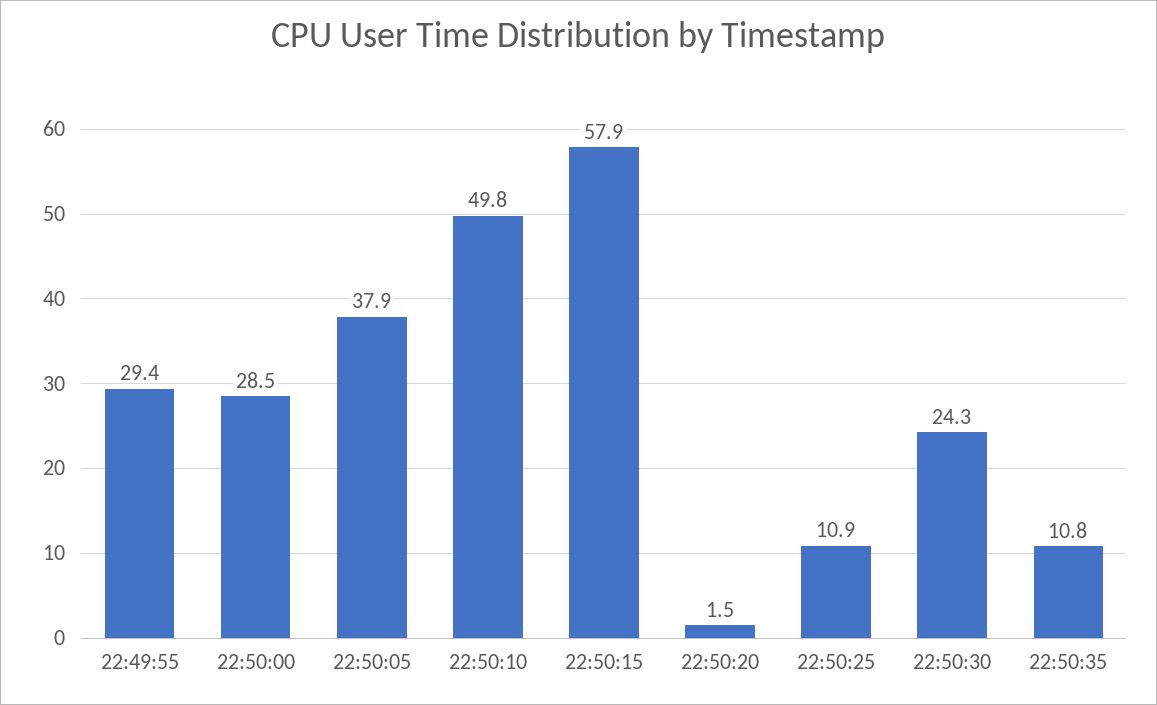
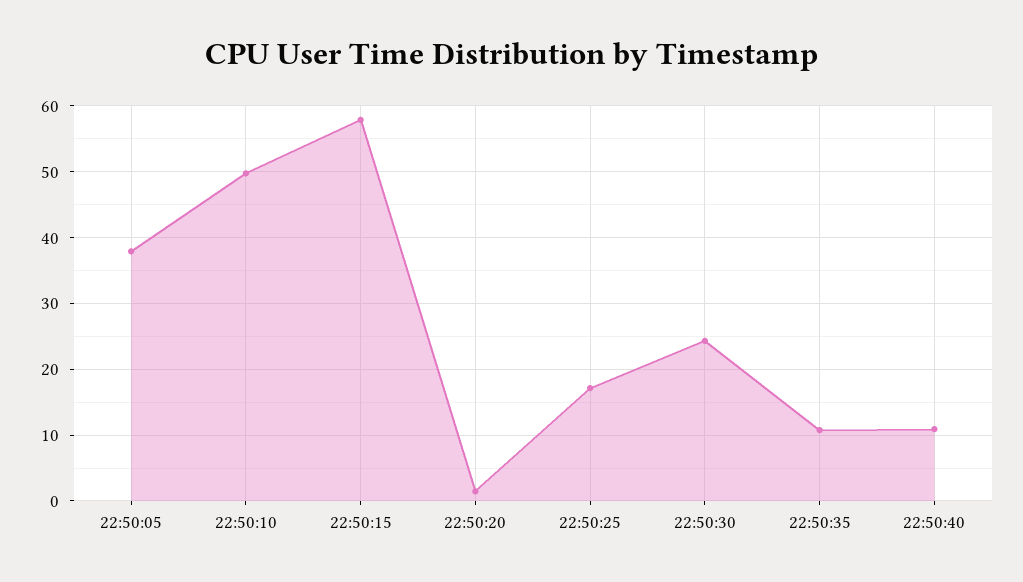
22:49:55: 29.4 -> none
22:50:00: 28.5 -> none
22:50:25: 10.9 -> 17
22:50:40: none -> 11

